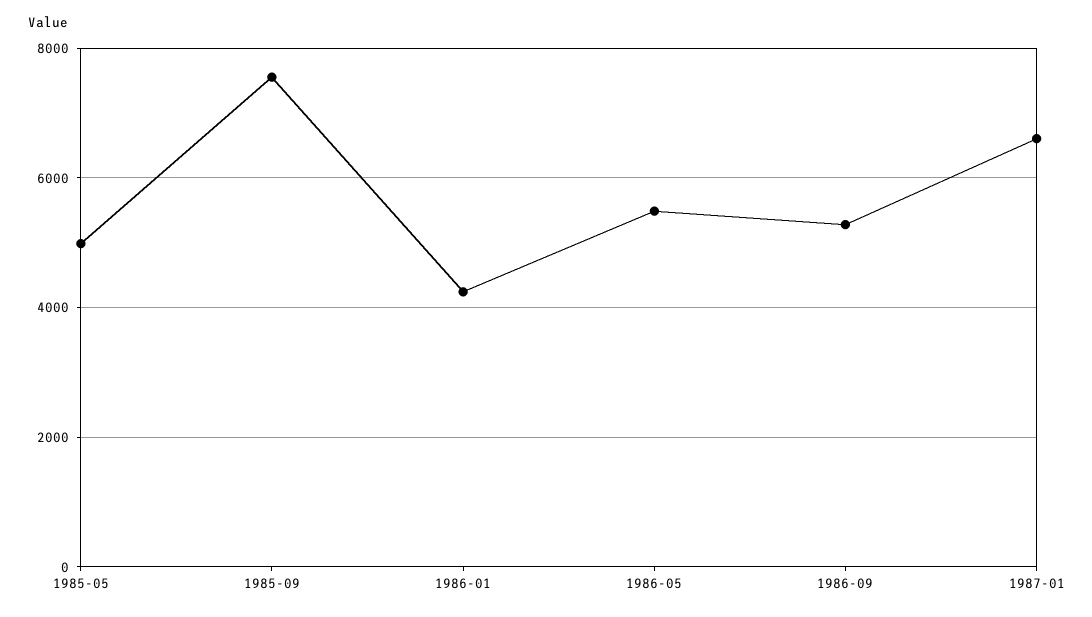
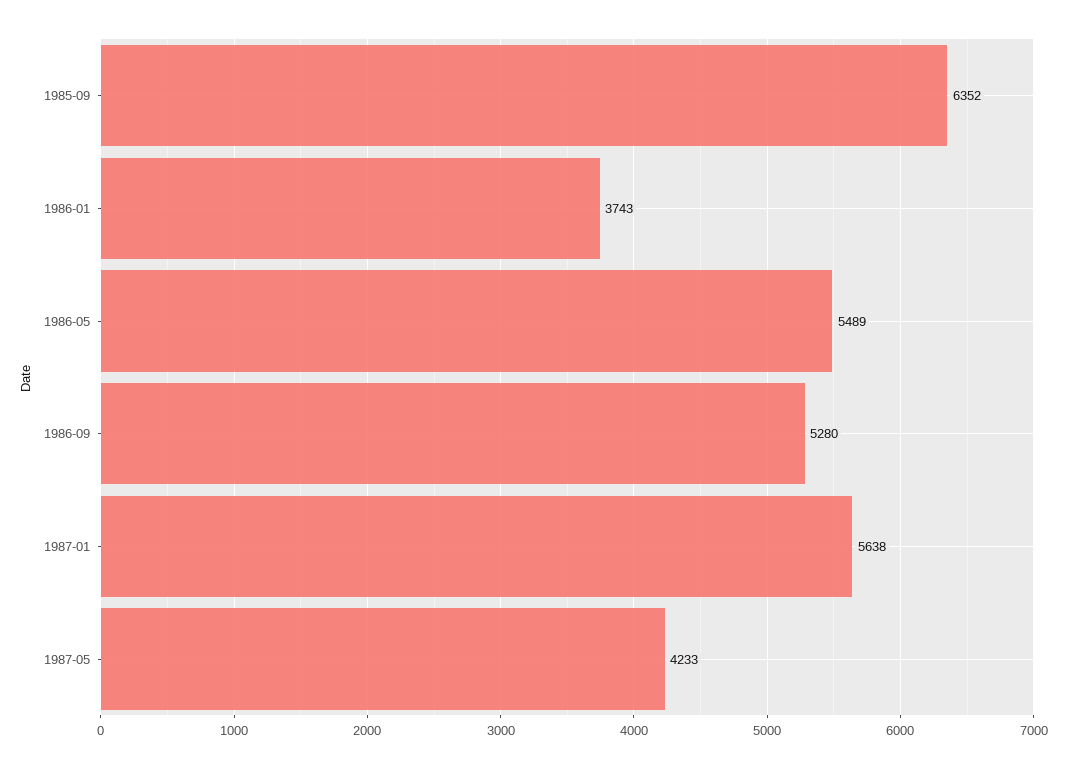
1985-05: 5000 -> none
1985-09: 7600 -> 6352
1986-01: 4200 -> 3743
1987-01: 6600 -> 5638
1987-05: none -> 4233

